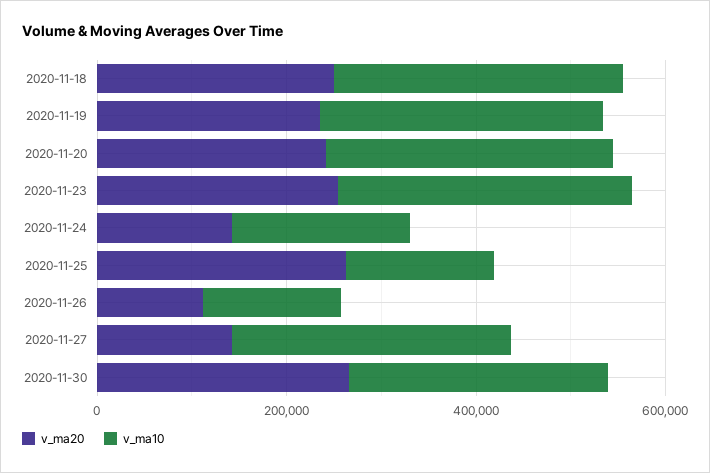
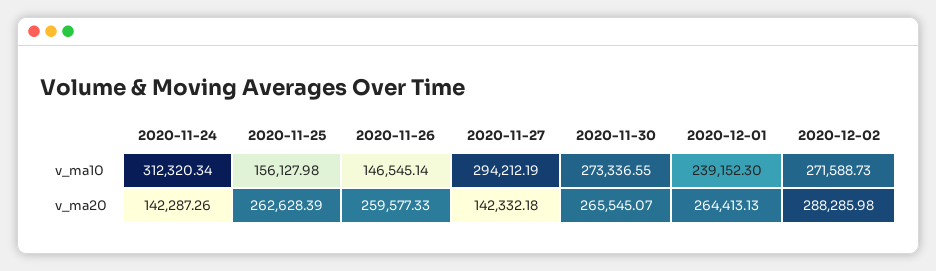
v_ma20, 2020-11-18: 250000 -> none
v_ma10, 2020-11-18: 300000 -> none
v_ma20, 2020-11-19: 250000 -> none
v_ma10, 2020-11-19: 300000 -> none
v_ma20, 2020-11-20: 250000 -> none
v_ma10, 2020-11-20: 300000 -> none
v_ma20, 2020-11-23: 250000 -> none
v_ma10, 2020-11-23: 300000 -> none
v_ma10, 2020-11-24: 200000 -> 312320.34
v_ma20, 2020-11-26: 100000 -> 259577.33
v_ma10, 2020-12-01: none -> 239152.3
v_ma10, 2020-12-02: none -> 271588.73
v_ma20, 2020-12-01: none -> 264413.13
v_ma20, 2020-12-02: none -> 288285.98

